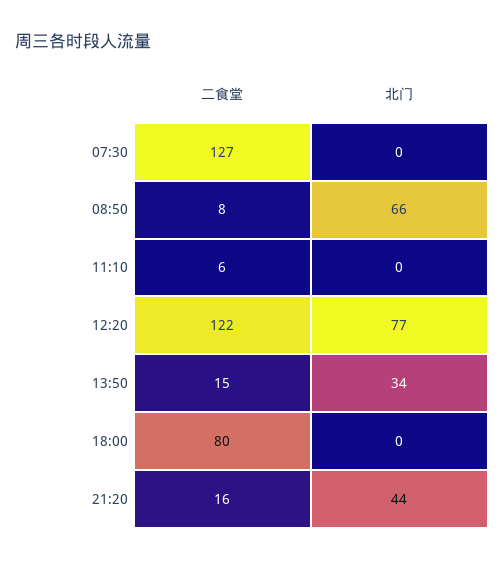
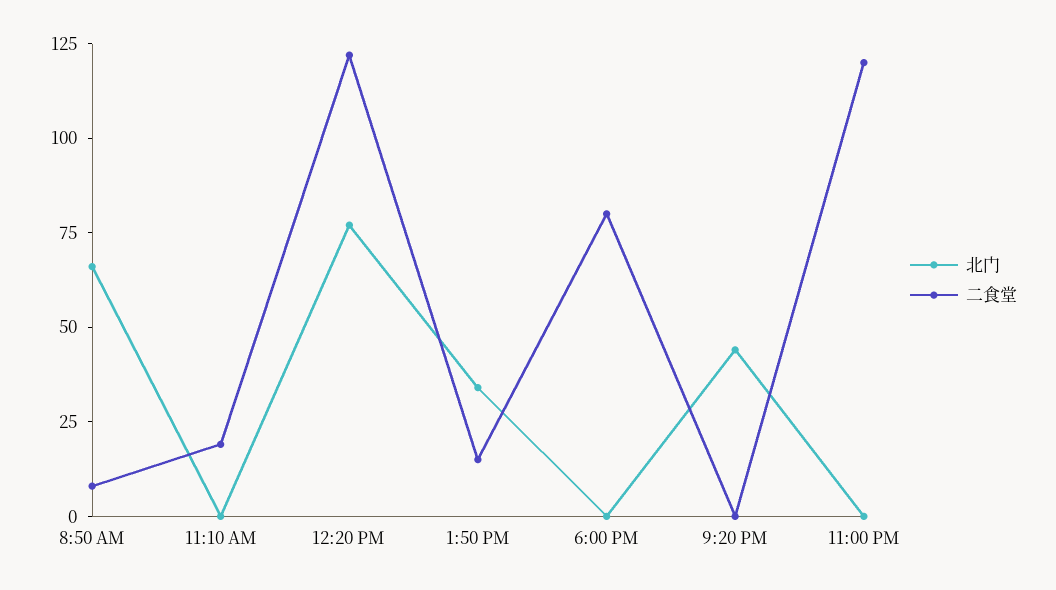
二食堂, 07:30: 127 -> none
北门, 07:30: 0 -> none
二食堂, 11:10: 6 -> 20
二食堂, 21:20: 16 -> 0
北门, 11:00 PM: none -> 0
二食堂, 11:00 PM: none -> 120

